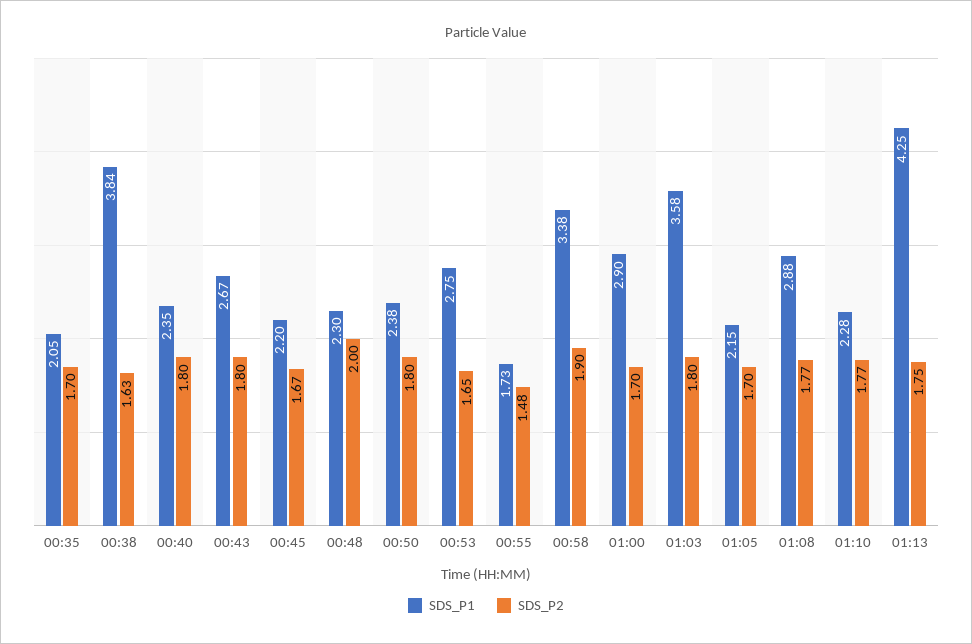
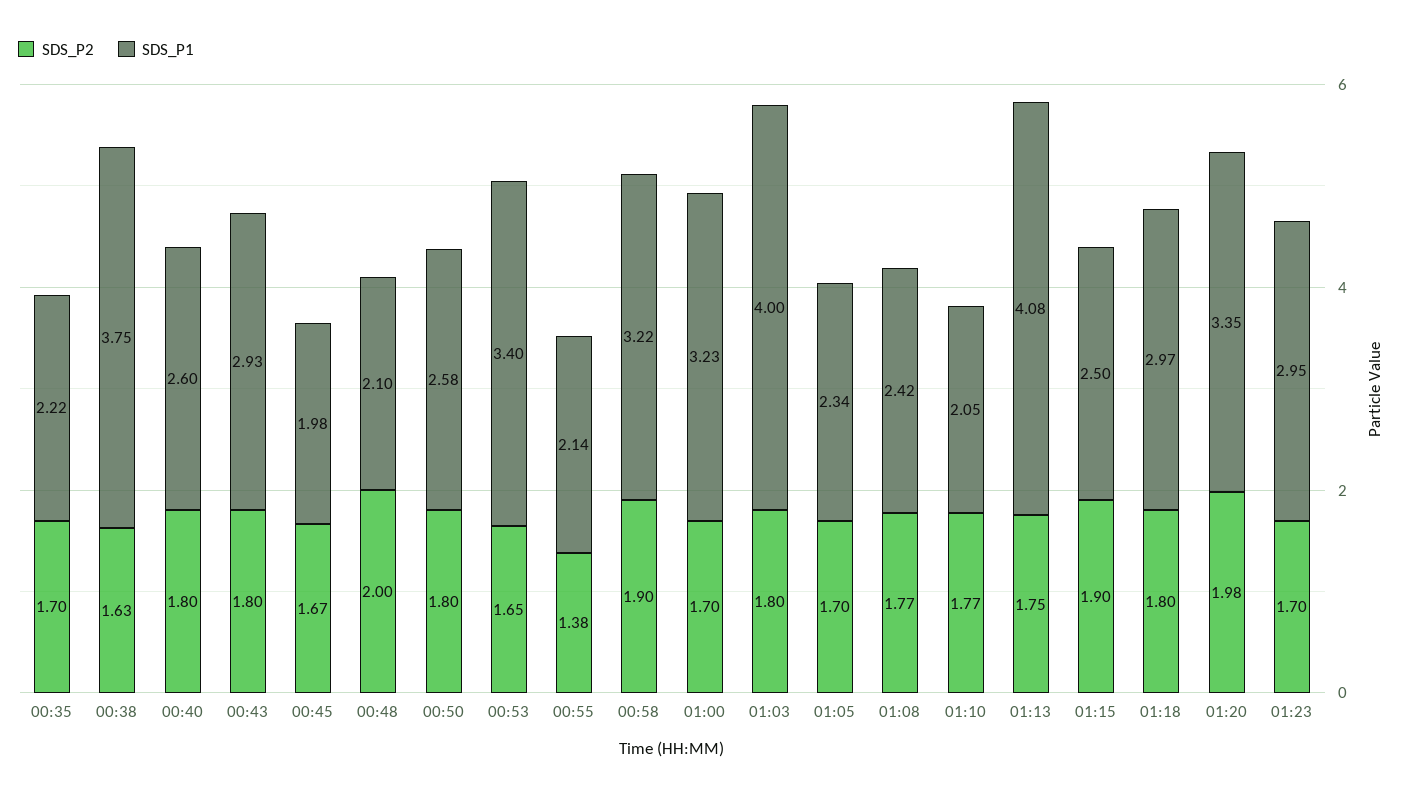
SDS_P1, 00:35: 2.05 -> 2.22
SDS_P1, 00:38: 3.84 -> 3.75
SDS_P1, 00:40: 2.35 -> 2.6
SDS_P1, 00:43: 2.67 -> 2.93
SDS_P1, 00:45: 2.2 -> 1.98
SDS_P1, 00:48: 2.3 -> 2.1
SDS_P1, 00:50: 2.38 -> 2.58
SDS_P1, 00:53: 2.75 -> 3.4
SDS_P1, 00:55: 1.73 -> 2.14
SDS_P2, 00:55: 1.48 -> 1.38
SDS_P1, 00:58: 3.38 -> 3.22
SDS_P1, 01:00: 2.9 -> 3.23
SDS_P1, 01:03: 3.58 -> 4
SDS_P1, 01:05: 2.15 -> 2.34
SDS_P1, 01:08: 2.88 -> 2.42
SDS_P1, 01:10: 2.28 -> 2.05
SDS_P1, 01:13: 4.25 -> 4.08
SDS_P2, 01:15: none -> 1.9
SDS_P1, 01:15: none -> 2.5
SDS_P2, 01:18: none -> 1.8
SDS_P1, 01:18: none -> 2.97
SDS_P2, 01:20: none -> 1.98
SDS_P1, 01:20: none -> 3.35
SDS_P2, 01:23: none -> 1.7
SDS_P1, 01:23: none -> 2.95

